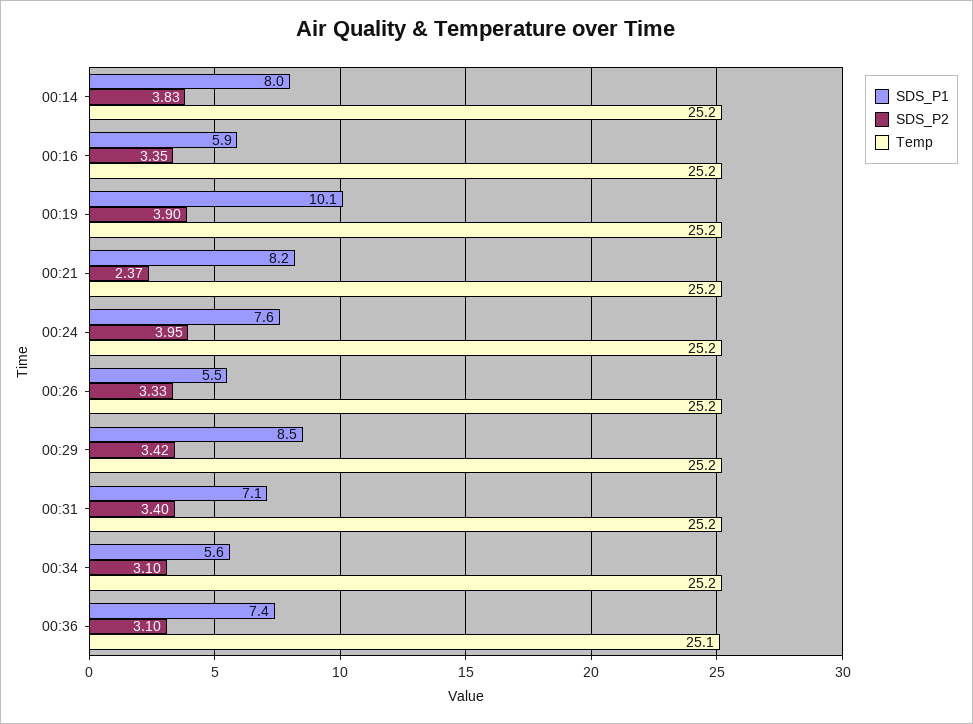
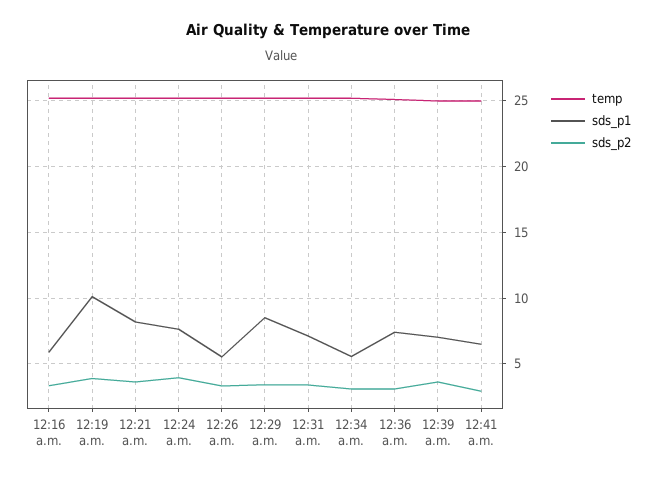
SDS_P1, 00:14: 8 -> none
SDS_P2, 00:14: 3.83 -> none
Temp, 00:14: 25.2 -> none
SDS_P2, 00:21: 2.37 -> 3.5
Temp, 12:39 a.m.: none -> 25
SDS_P1, 12:39 a.m.: none -> 7
SDS_P2, 12:39 a.m.: none -> 3.5
Temp, 12:41 a.m.: none -> 25
SDS_P1, 12:41 a.m.: none -> 6.5
SDS_P2, 12:41 a.m.: none -> 3

